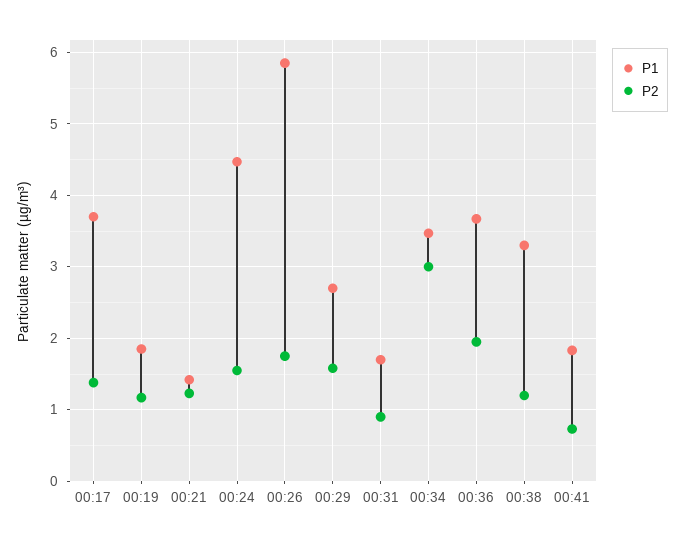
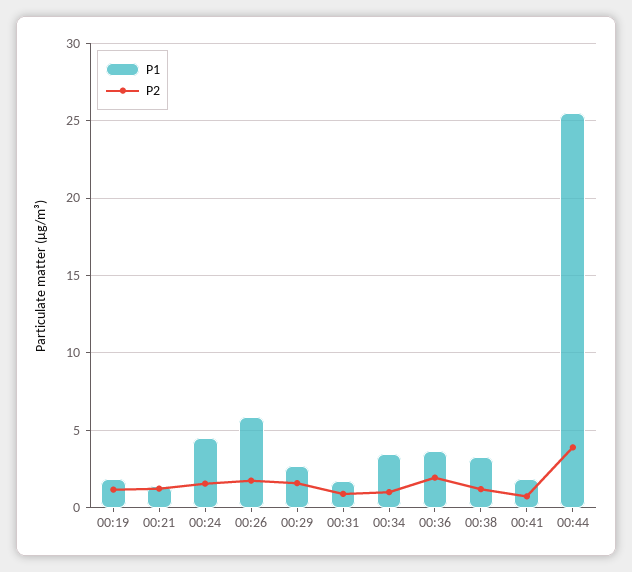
P1, 00:17: 3.7 -> none
P2, 00:17: 1.4 -> none
P2, 00:34: 3 -> 1
P1, 00:44: none -> 25.5
P2, 00:44: none -> 4

